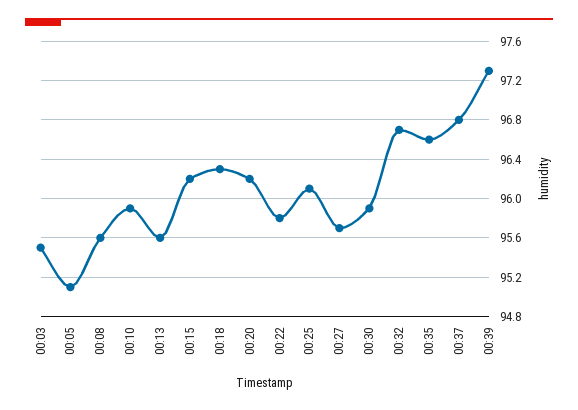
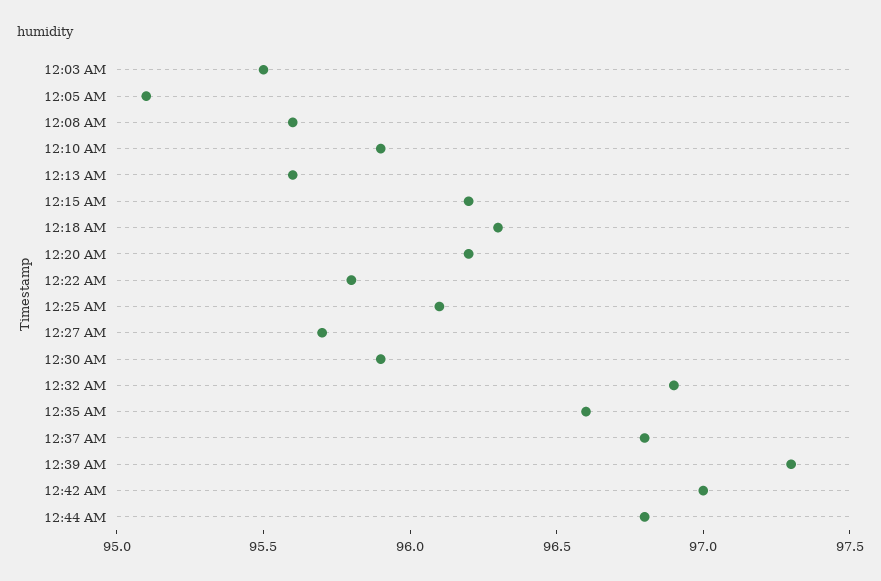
00:32: 96.7 -> 96.9
12:42 AM: none -> 97
12:44 AM: none -> 96.8

